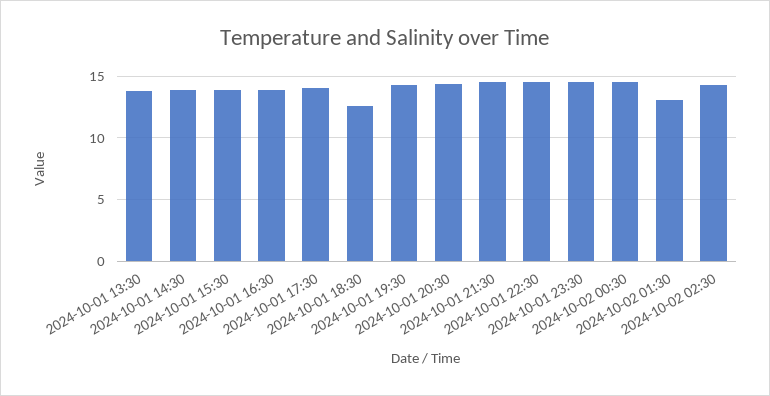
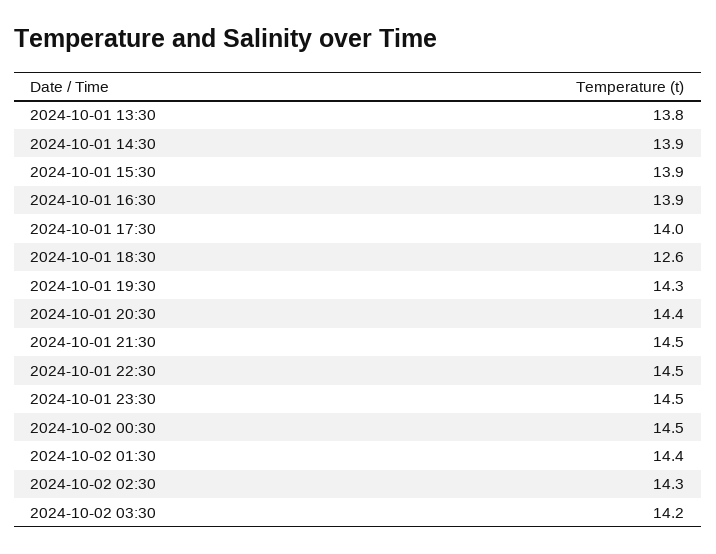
2024-10-02 01:30: 13 -> 14.4
2024-10-02 03:30: none -> 14.2

